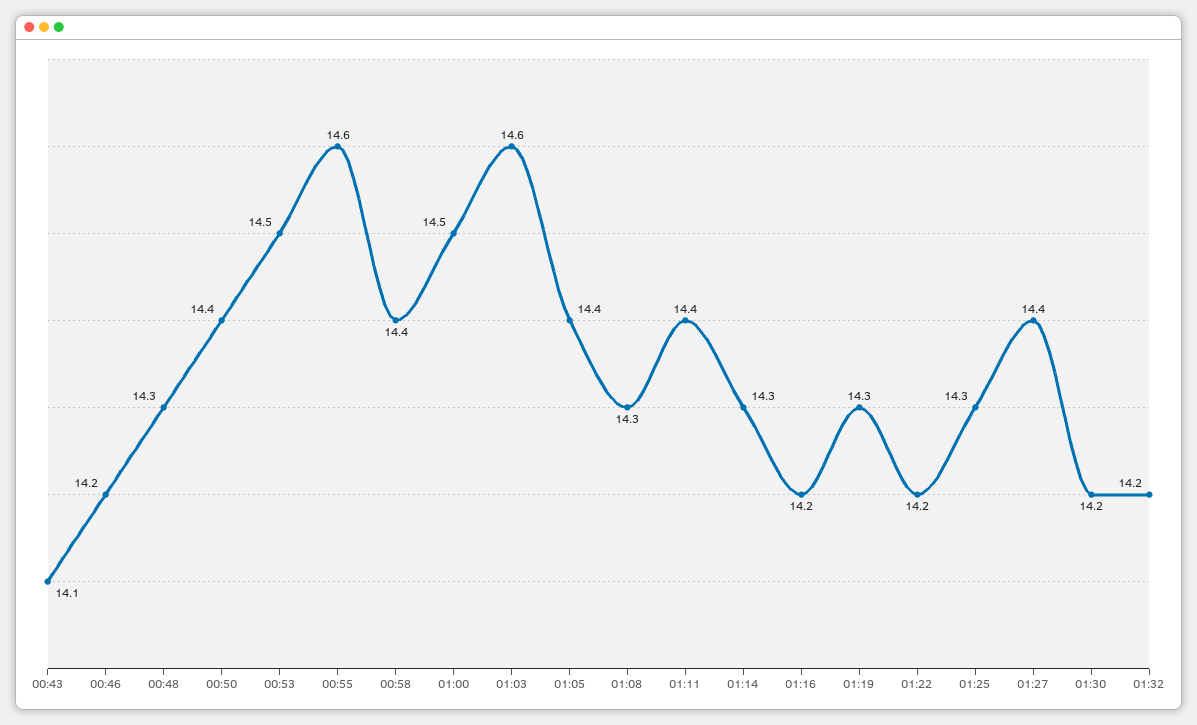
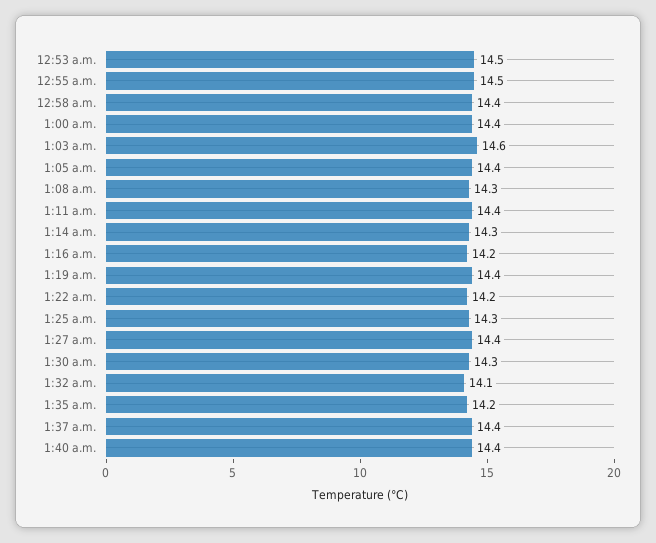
00:43: 14.1 -> none
00:46: 14.2 -> none
00:48: 14.3 -> none
00:50: 14.4 -> none
00:55: 14.6 -> 14.5
01:00: 14.5 -> 14.4
01:19: 14.3 -> 14.4
01:30: 14.2 -> 14.3
01:32: 14.2 -> 14.1
1:35 a.m.: none -> 14.2
1:37 a.m.: none -> 14.4
1:40 a.m.: none -> 14.4

